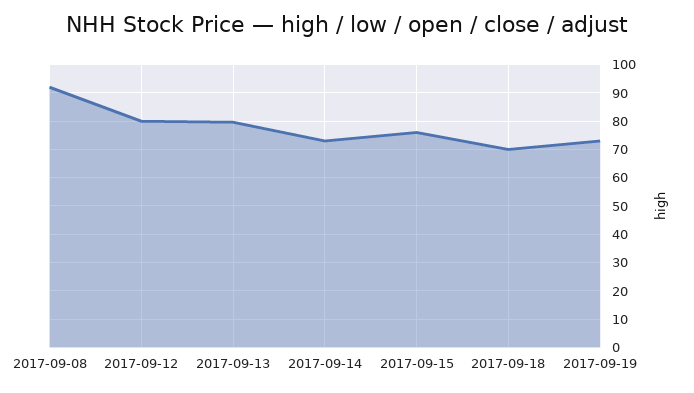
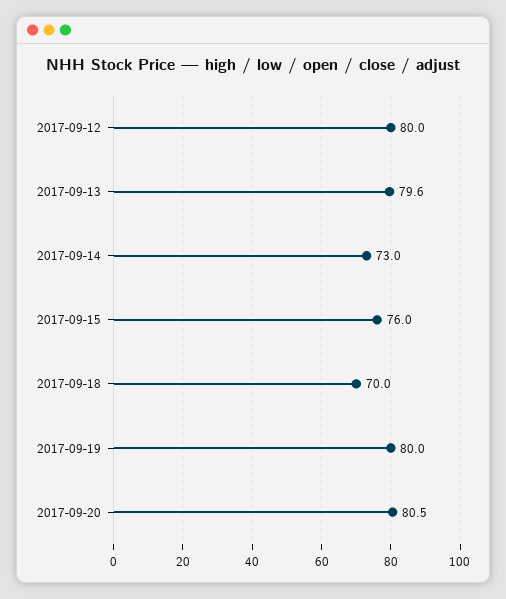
2017-09-08: 92.5 -> none
2017-09-19: 72.5 -> 80
2017-09-20: none -> 80.5

